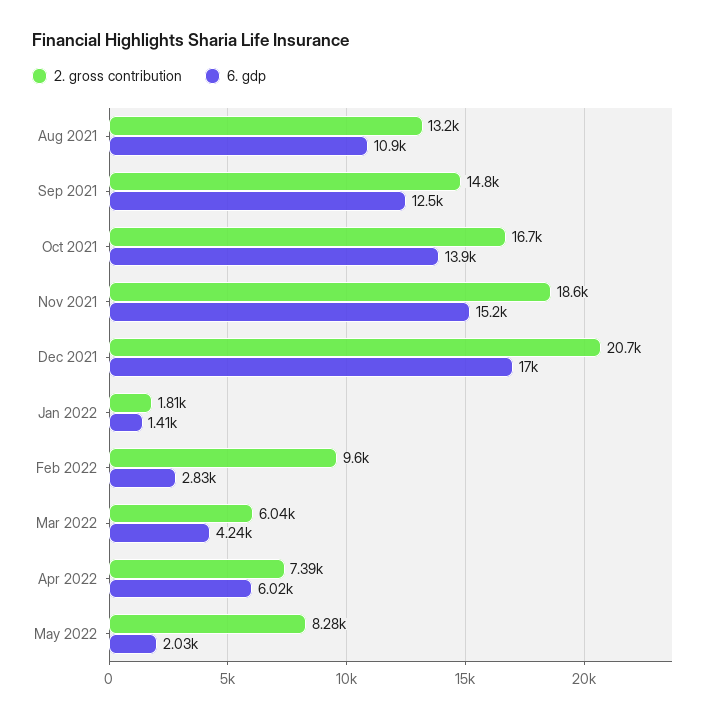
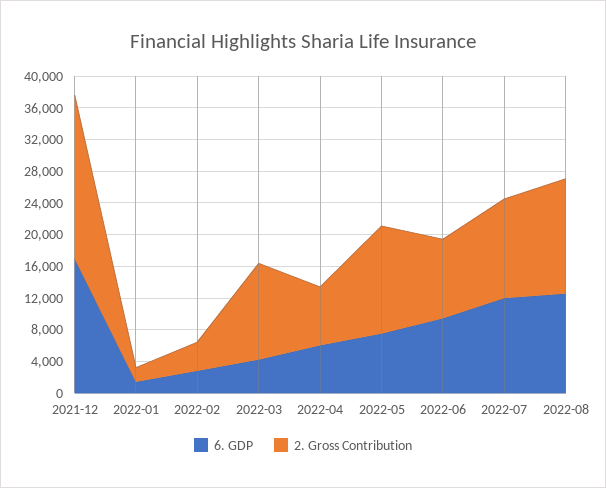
2. gross contribution, Aug 2021: 13200 -> none
6. gdp, Aug 2021: 10900 -> none
2. gross contribution, Sep 2021: 14800 -> none
6. gdp, Sep 2021: 12500 -> none
2. gross contribution, Oct 2021: 16700 -> none
6. gdp, Oct 2021: 13900 -> none
2. gross contribution, Nov 2021: 18600 -> none
6. gdp, Nov 2021: 15200 -> none
2. gross contribution, Feb 2022: 9600 -> 4000
2. gross contribution, Mar 2022: 6040 -> 12000
2. gross contribution, May 2022: 8280 -> 14000
6. gdp, May 2022: 2030 -> 8000
6. gdp, 2022-06: none -> 10000
2. gross contribution, 2022-06: none -> 10000
6. gdp, 2022-07: none -> 12000
2. gross contribution, 2022-07: none -> 12000
6. gdp, 2022-08: none -> 12000
2. gross contribution, 2022-08: none -> 14000

